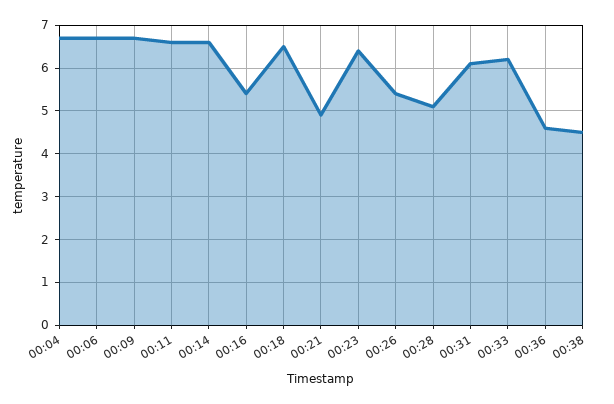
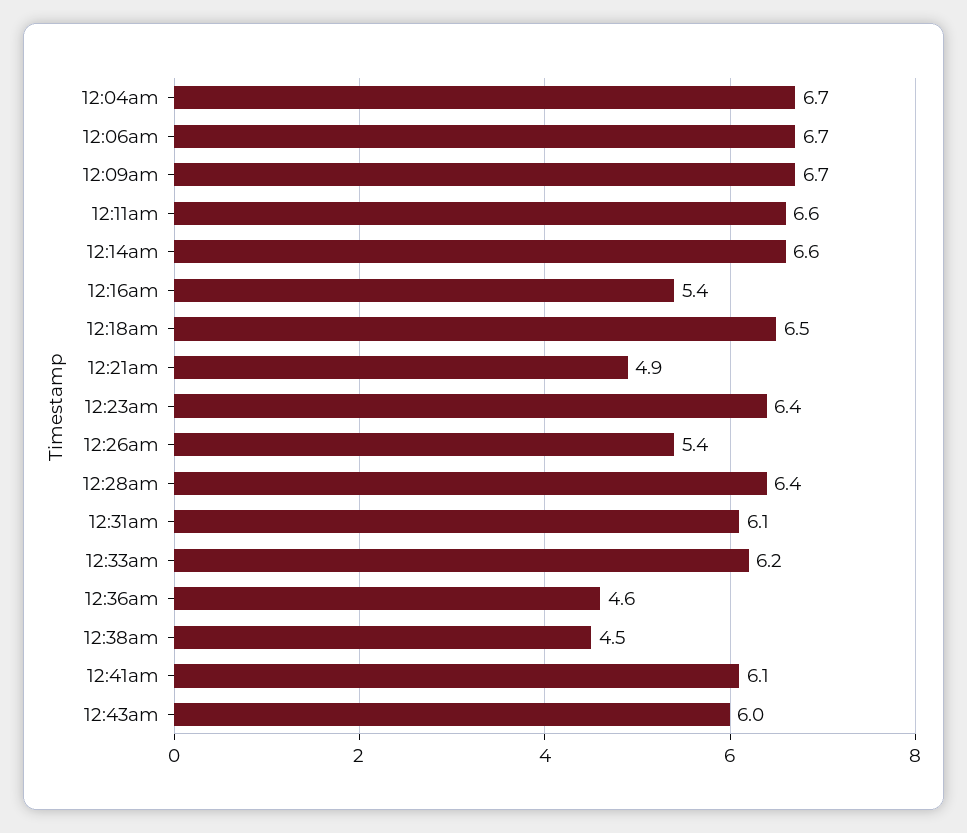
00:28: 5 -> 6.4
12:41am: none -> 6.1
12:43am: none -> 6

